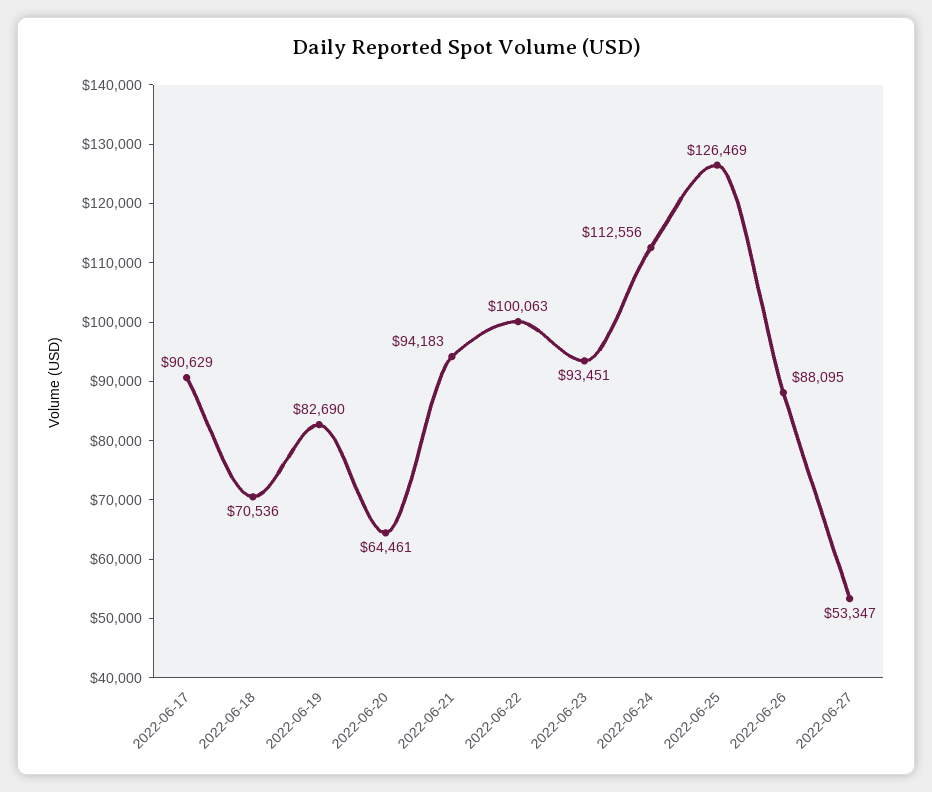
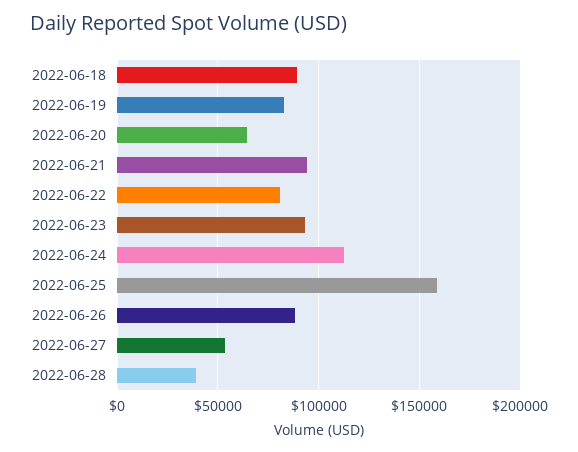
2022-06-17: 90629 -> none
2022-06-18: 70536 -> 90000
2022-06-22: 100063 -> 80000
2022-06-25: 126469 -> 160000
2022-06-28: none -> 40000

